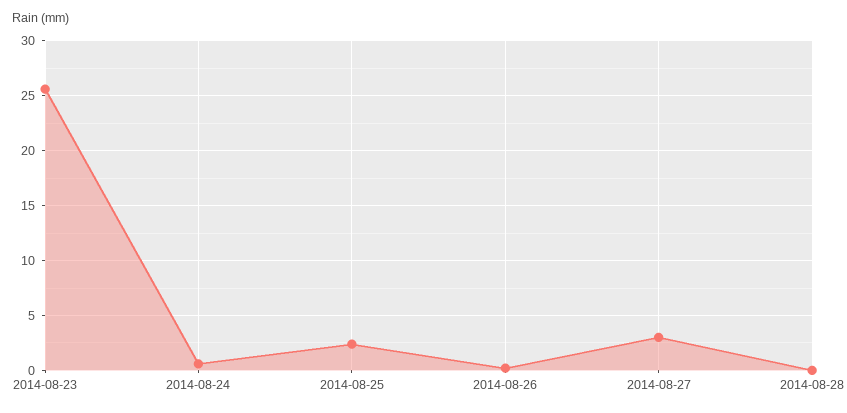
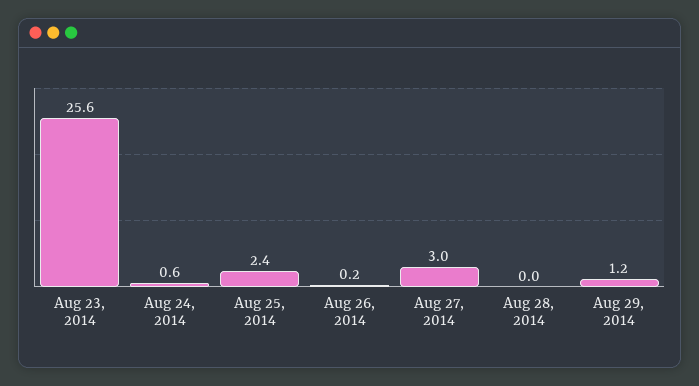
Aug 29, 2014: none -> 1.2

